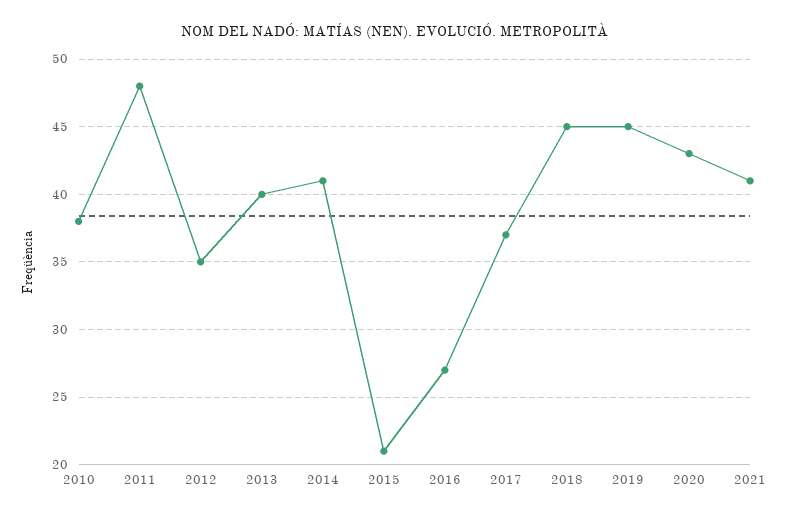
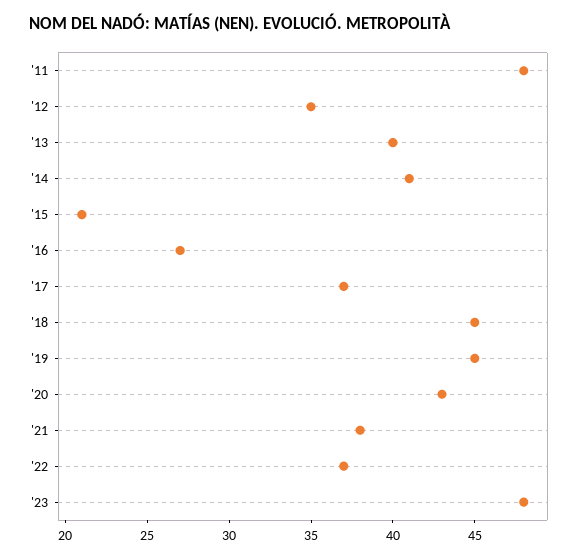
2010: 38 -> none
2021: 41 -> 38
'22: none -> 37
'23: none -> 48

